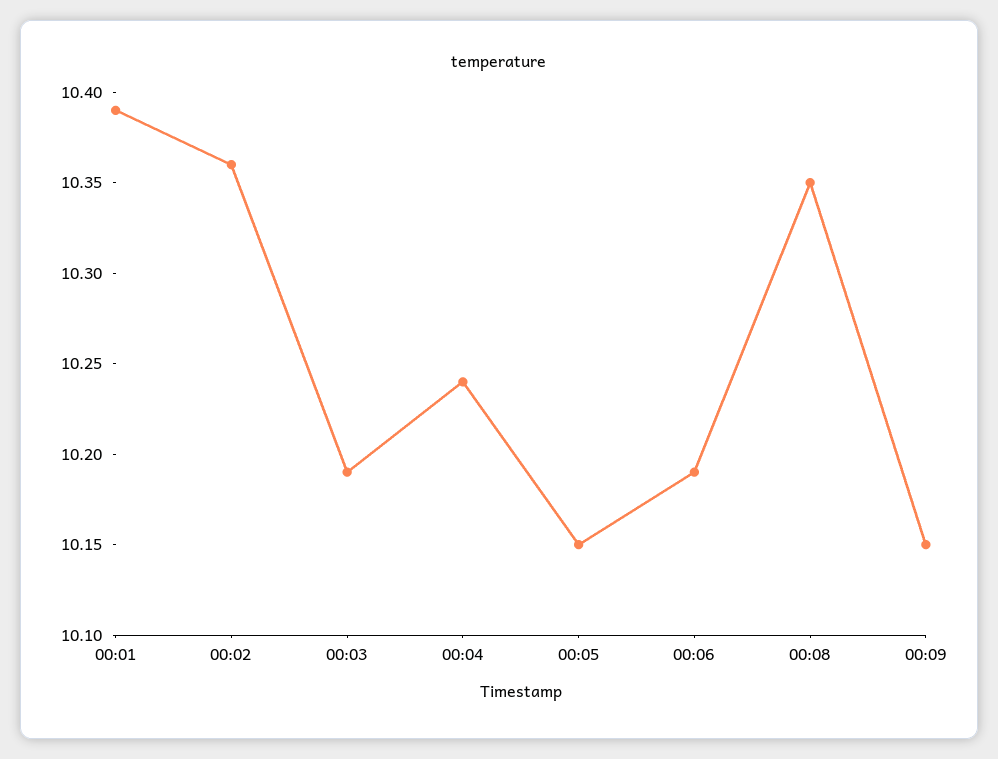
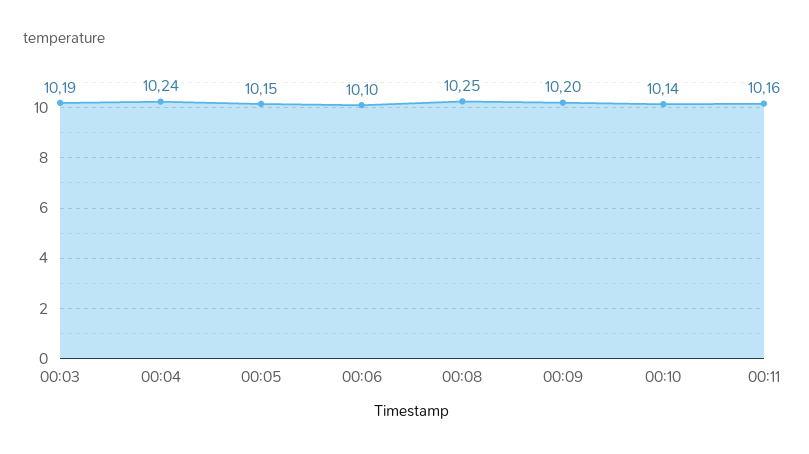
00:01: 10.39 -> none
00:02: 10.36 -> none
00:06: 10.19 -> 10.1
00:08: 10.35 -> 10.25
00:09: 10.15 -> 10.2
00:10: none -> 10.14
00:11: none -> 10.16

